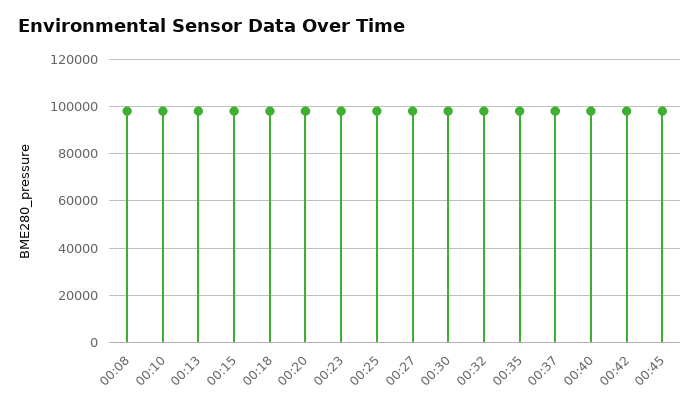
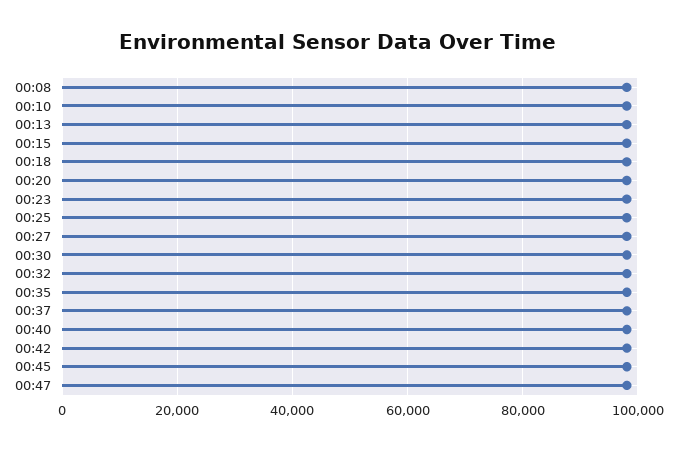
00:47: none -> 98000

